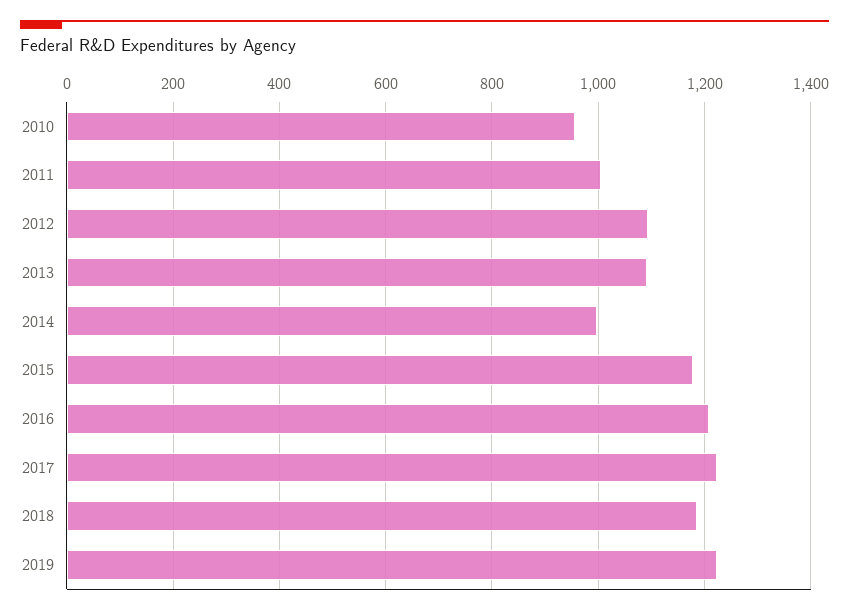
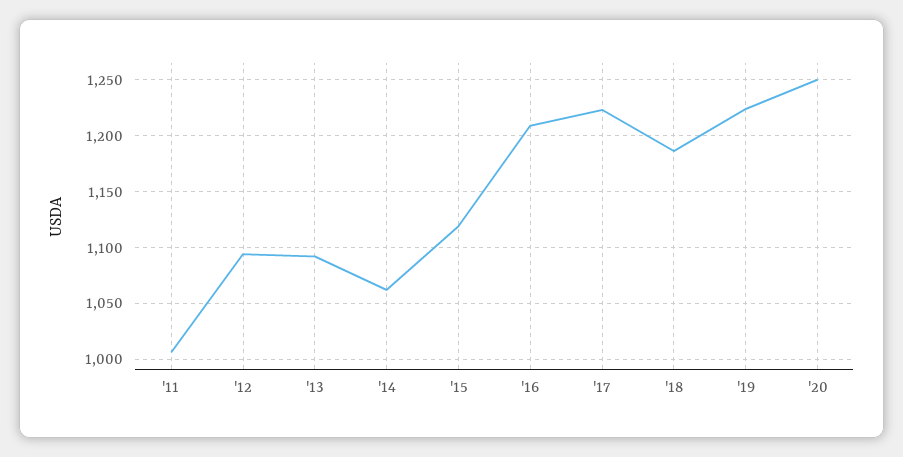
2010: 960 -> none
2014: 1000 -> 1060
2015: 1180 -> 1120
'20: none -> 1250

